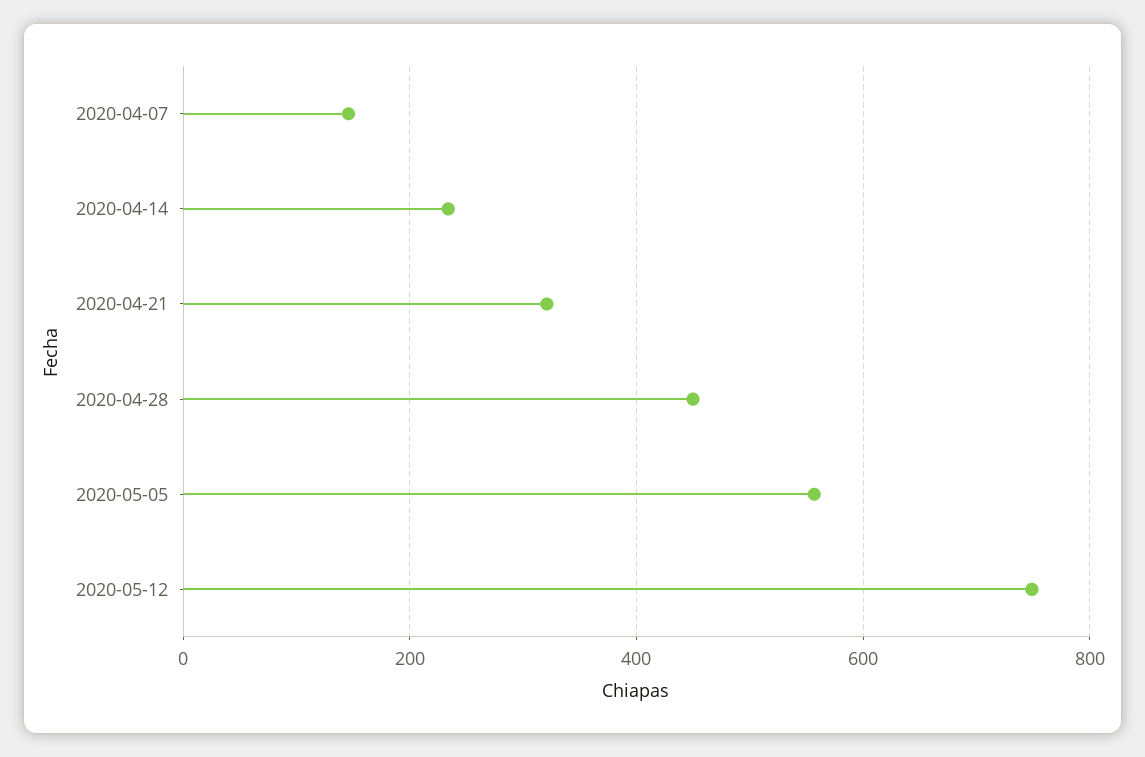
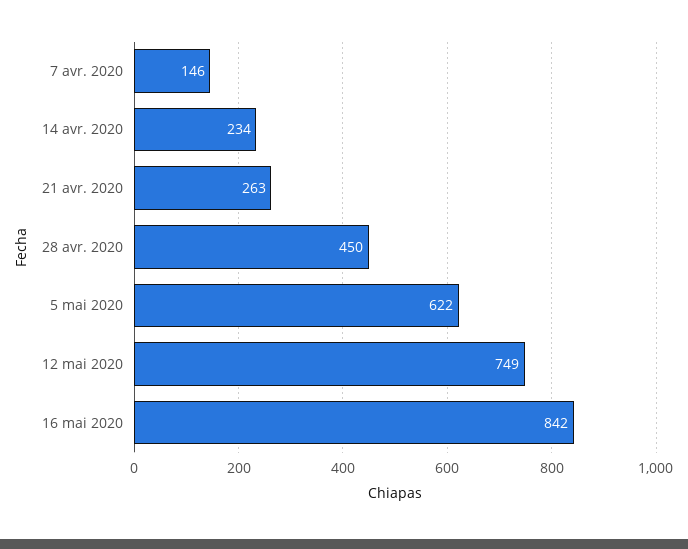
2020-04-21: 320 -> 263
2020-05-05: 560 -> 622
16 mai 2020: none -> 842

